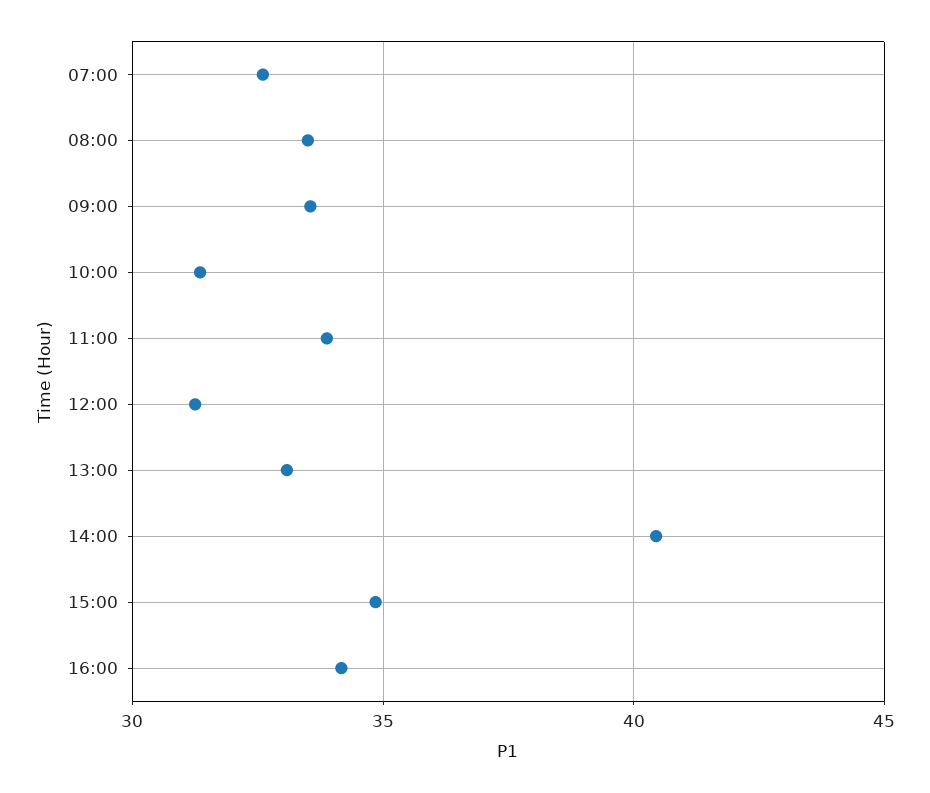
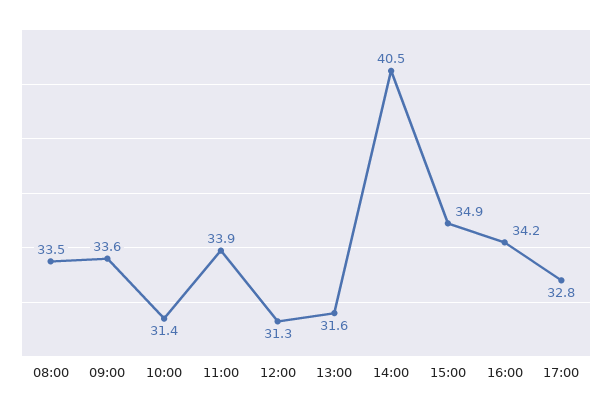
07:00: 32.5 -> none
13:00: 33 -> 31.6
17:00: none -> 32.8

